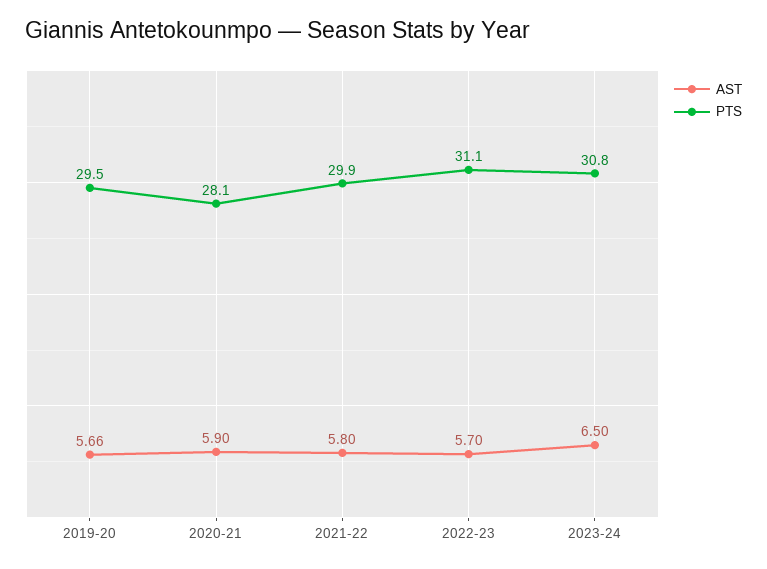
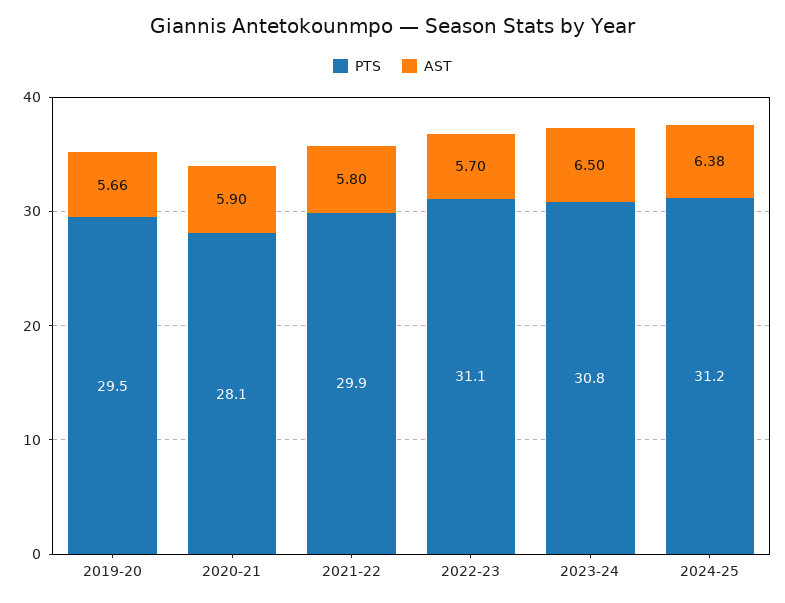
PTS, 2024-25: none -> 31.2
AST, 2024-25: none -> 6.38

